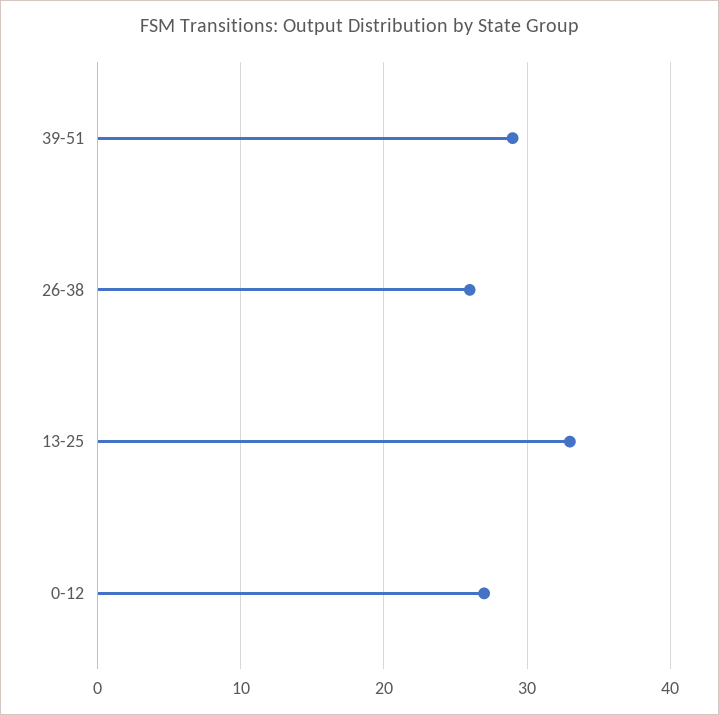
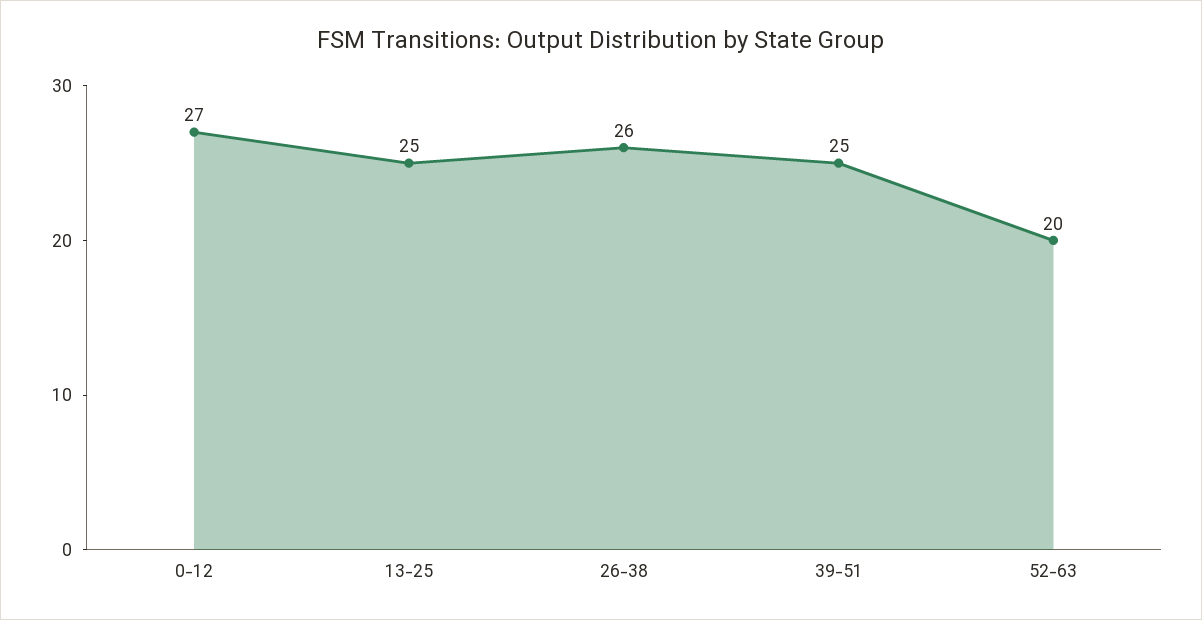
39-51: 29 -> 25
13-25: 33 -> 25
52-63: none -> 20

